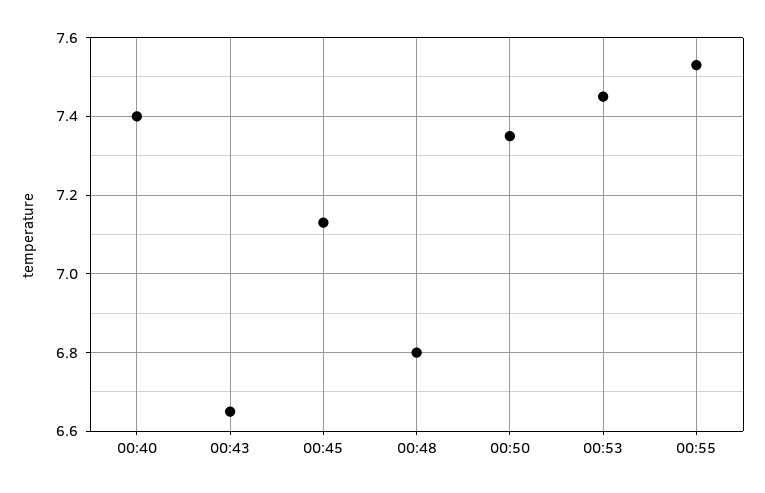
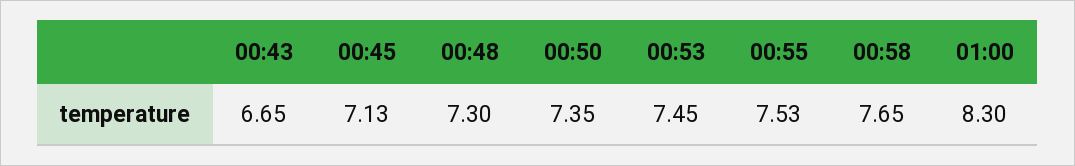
00:40: 7.4 -> none
00:48: 6.8 -> 7.3
00:58: none -> 7.65
01:00: none -> 8.3

